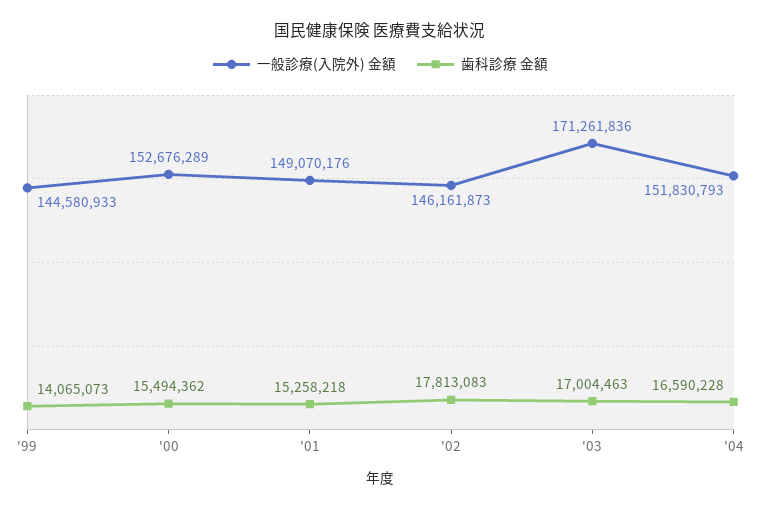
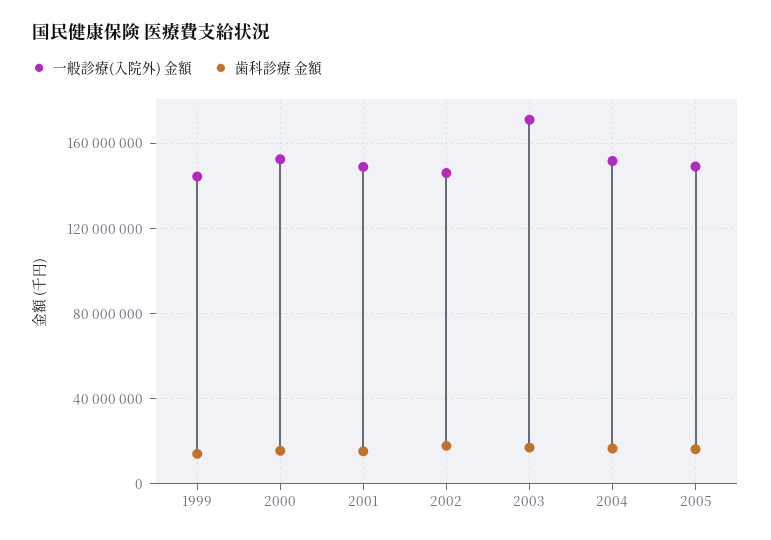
一般診療(入院外) 金額, 2005: none -> 150000000
歯科診療 金額, 2005: none -> 15000000

